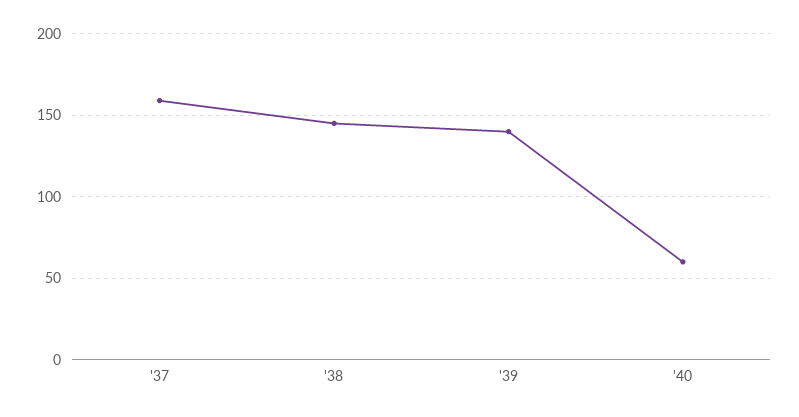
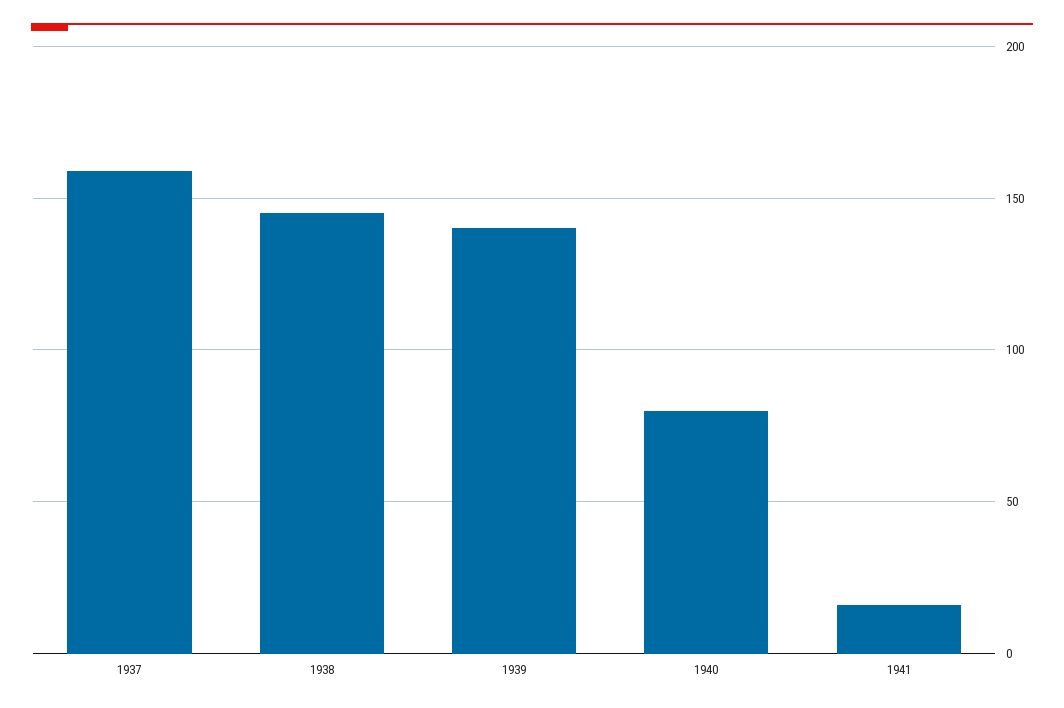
'40: 60 -> 80
1941: none -> 15

